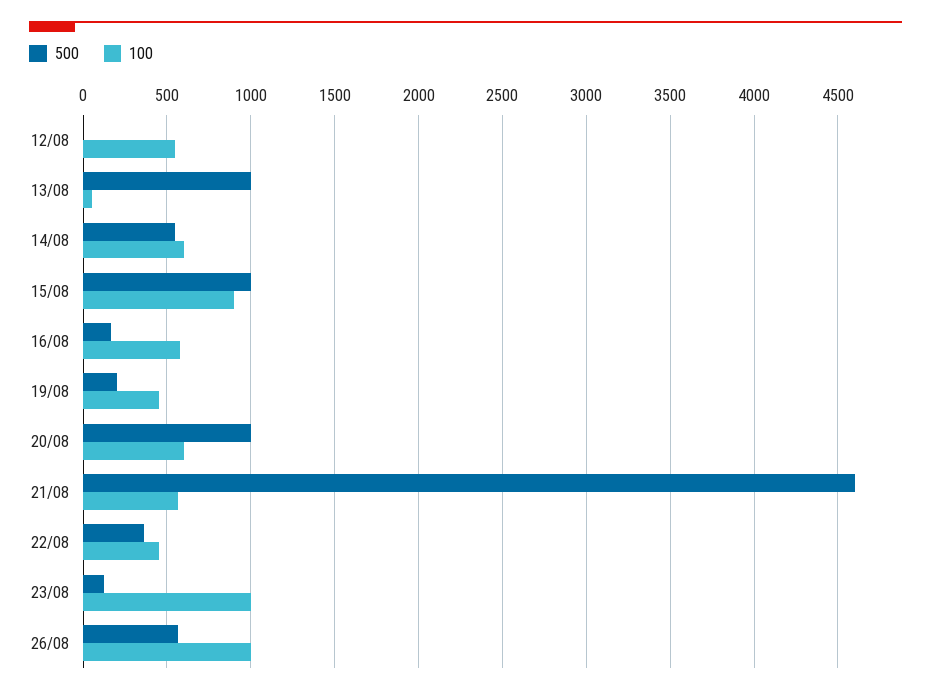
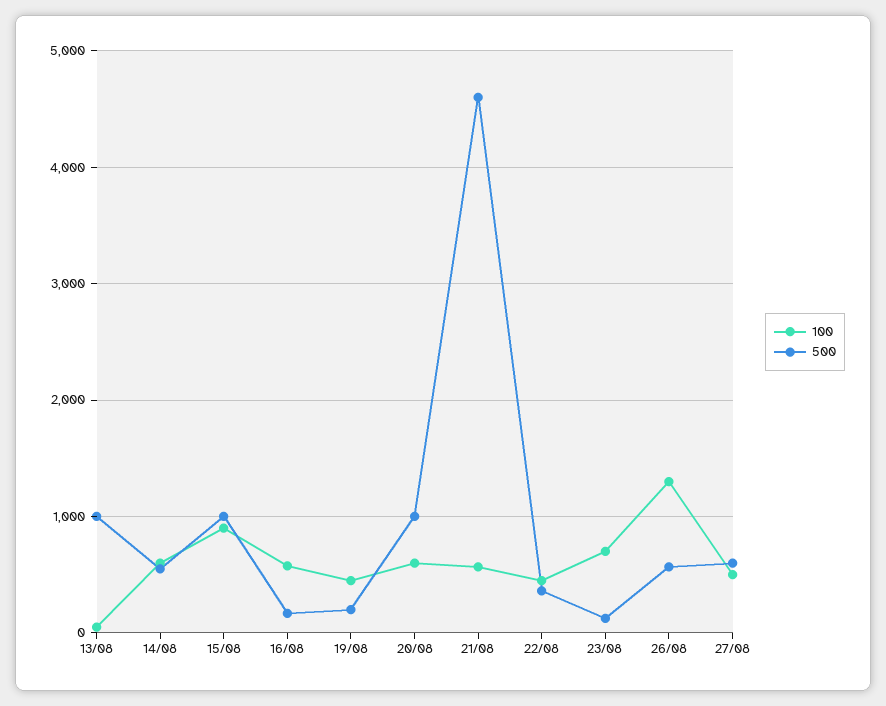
500, 12/08: 0 -> none
100, 12/08: 550 -> none
100, 23/08: 1000 -> 700
100, 26/08: 1000 -> 1300
100, 27/08: none -> 500
500, 27/08: none -> 600

